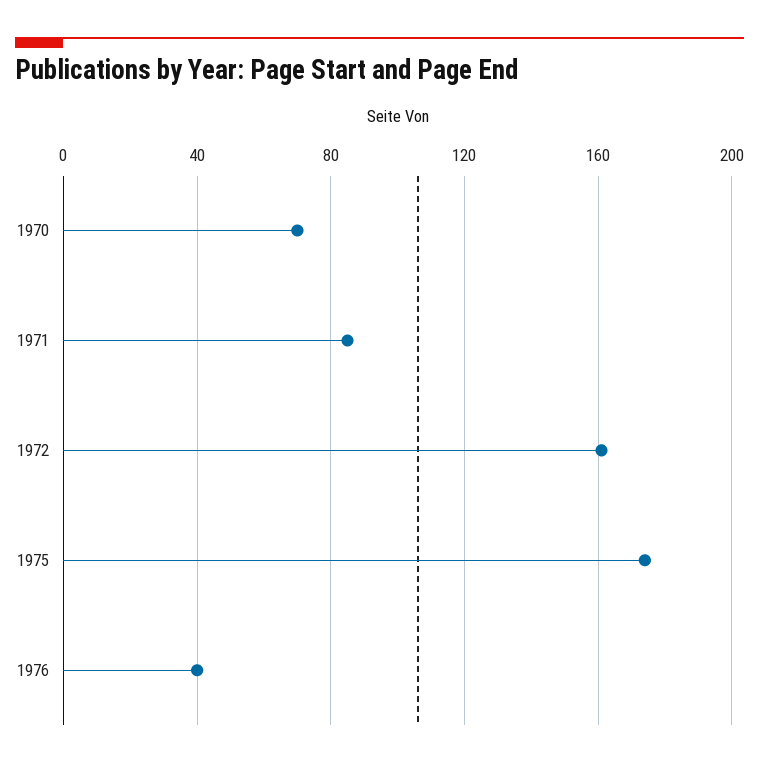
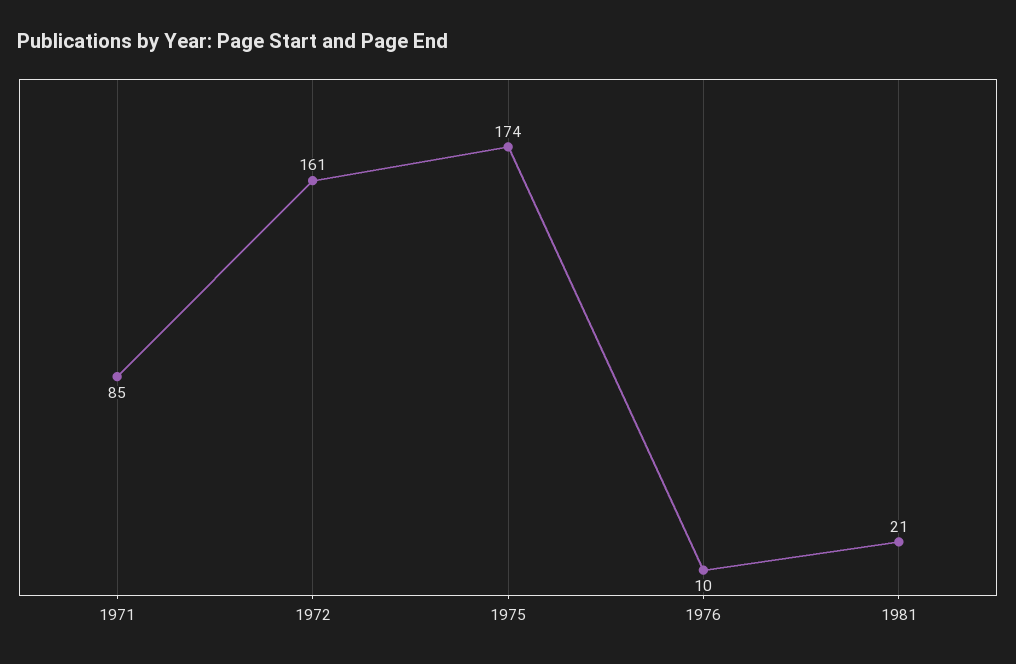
1970: 70 -> none
1976: 40 -> 10
1981: none -> 21

